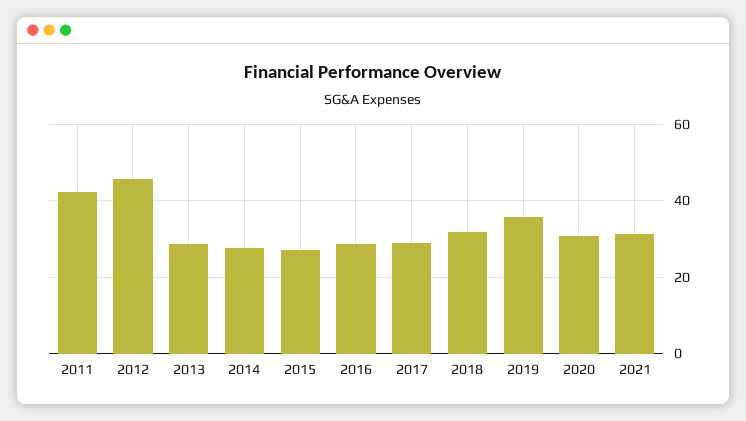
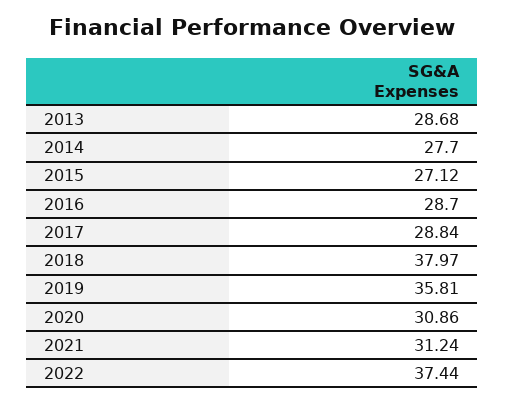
2011: 42 -> none
2012: 46 -> none
2018: 32 -> 37.97
2022: none -> 37.44

